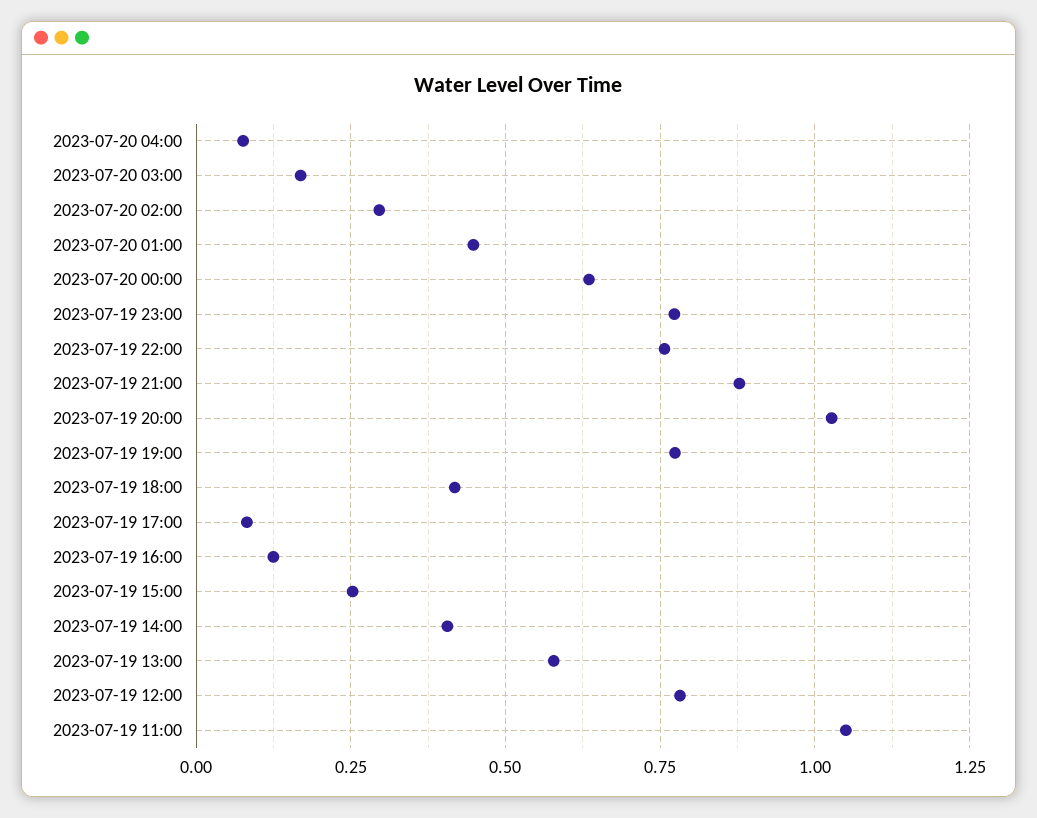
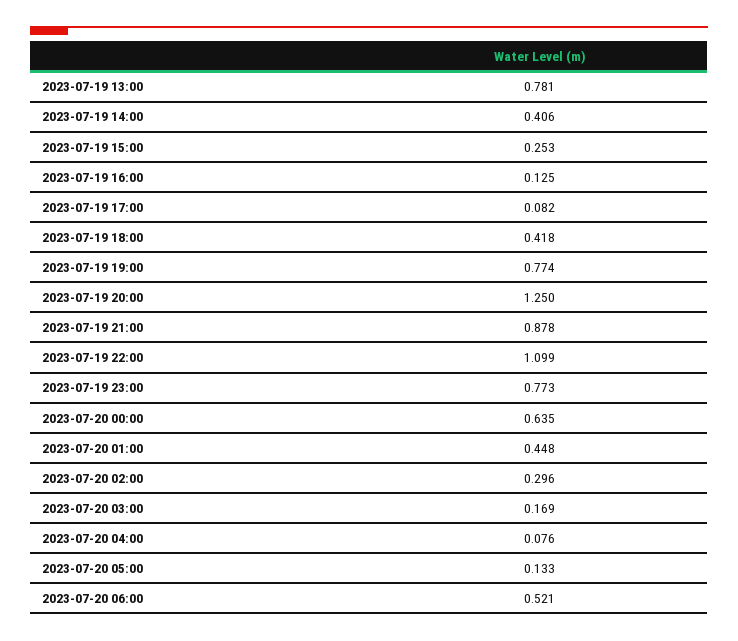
2023-07-19 22:00: 0.75 -> 1.099
2023-07-19 20:00: 1.025 -> 1.25
2023-07-19 13:00: 0.575 -> 0.781
2023-07-19 12:00: 0.775 -> none
2023-07-19 11:00: 1.05 -> none
2023-07-20 05:00: none -> 0.133
2023-07-20 06:00: none -> 0.521

